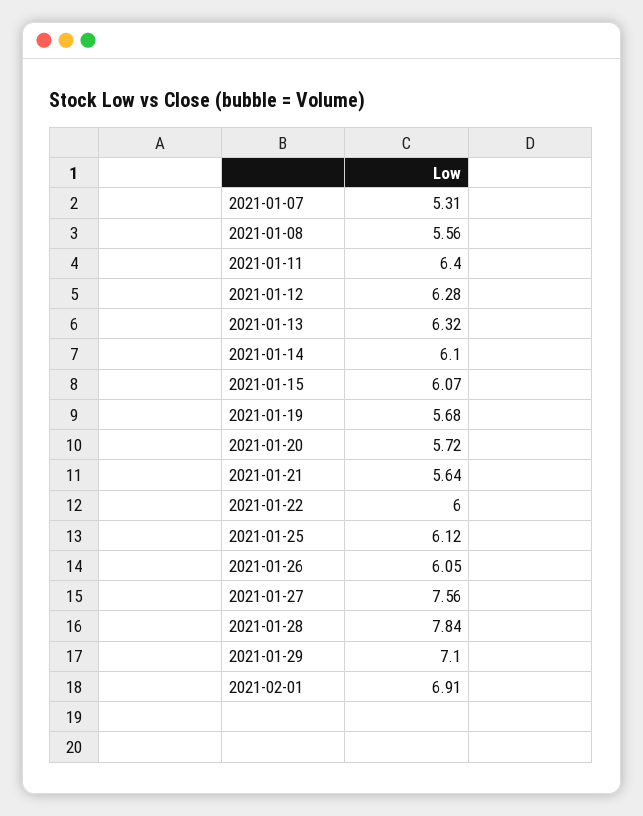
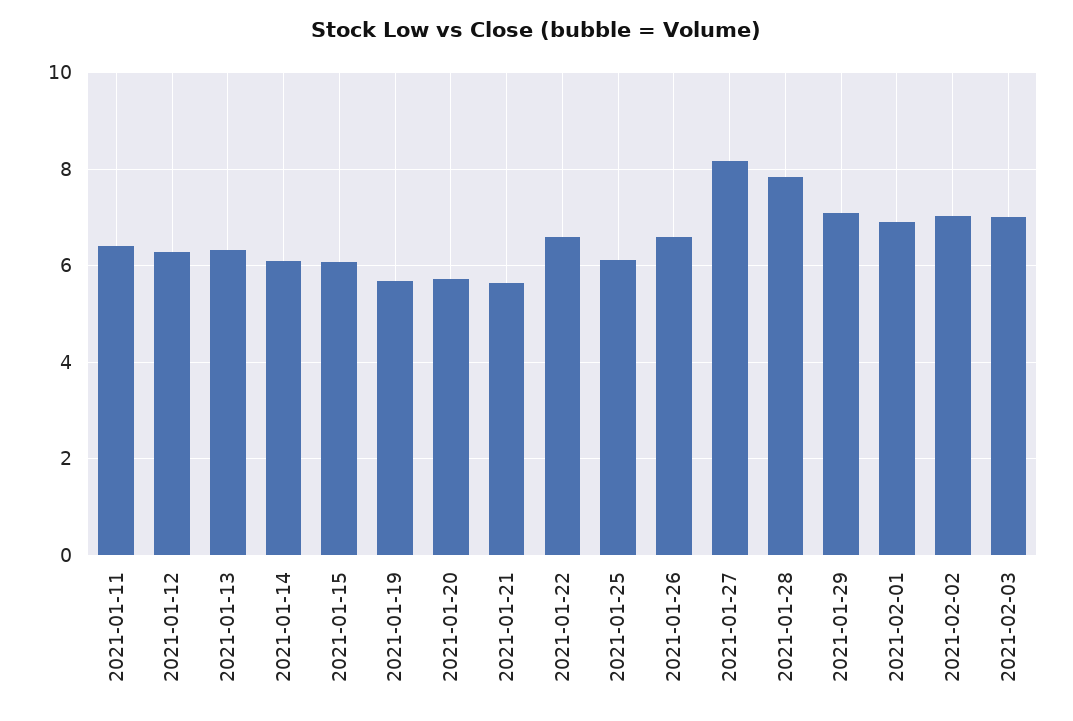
2021-01-07: 5.31 -> none
2021-01-08: 5.56 -> none
2021-01-22: 6 -> 6.6
2021-01-26: 6.05 -> 6.6
2021-01-27: 7.56 -> 8.2
2021-02-02: none -> 7
2021-02-03: none -> 7

